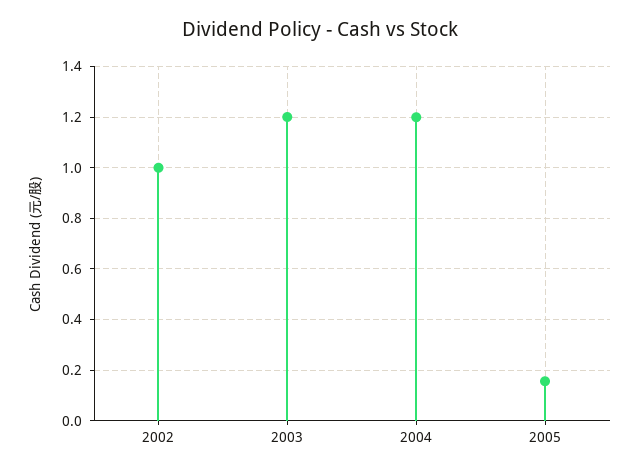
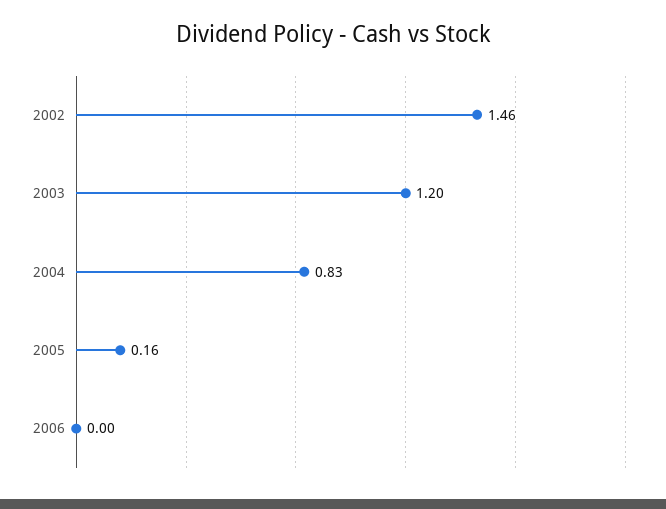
2002: 1 -> 1.46
2004: 1.2 -> 0.83
2006: none -> 0

